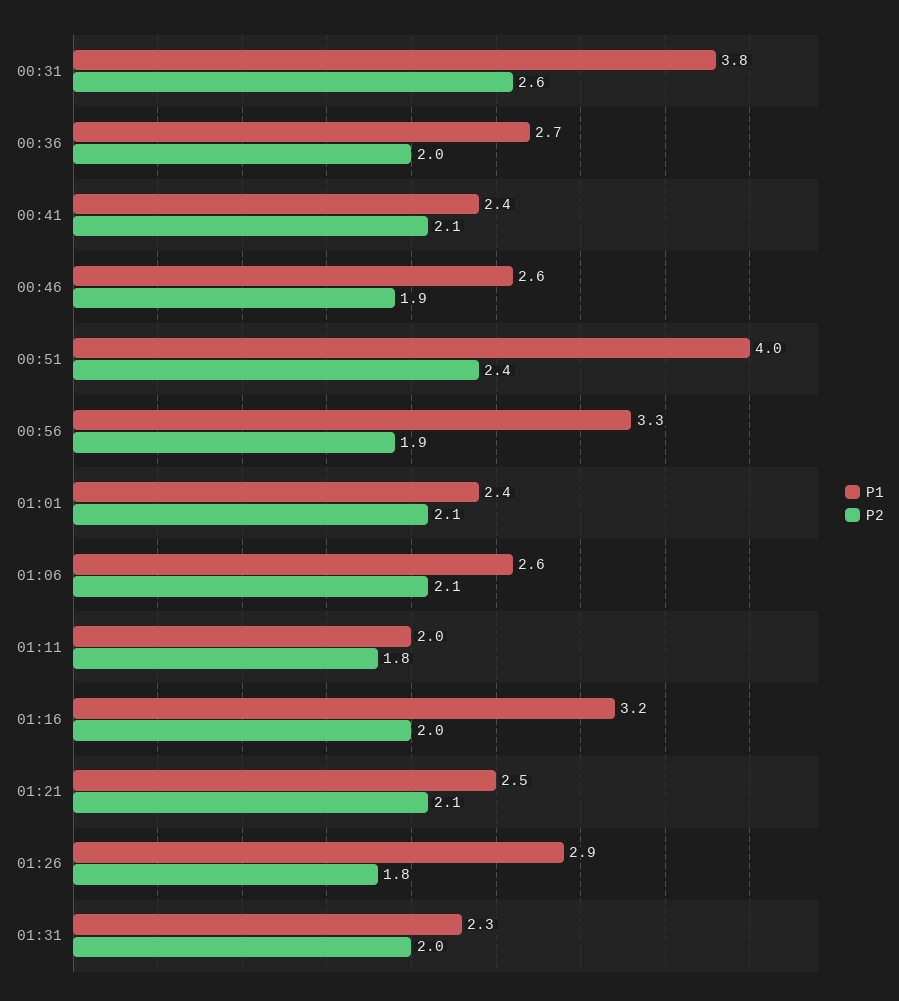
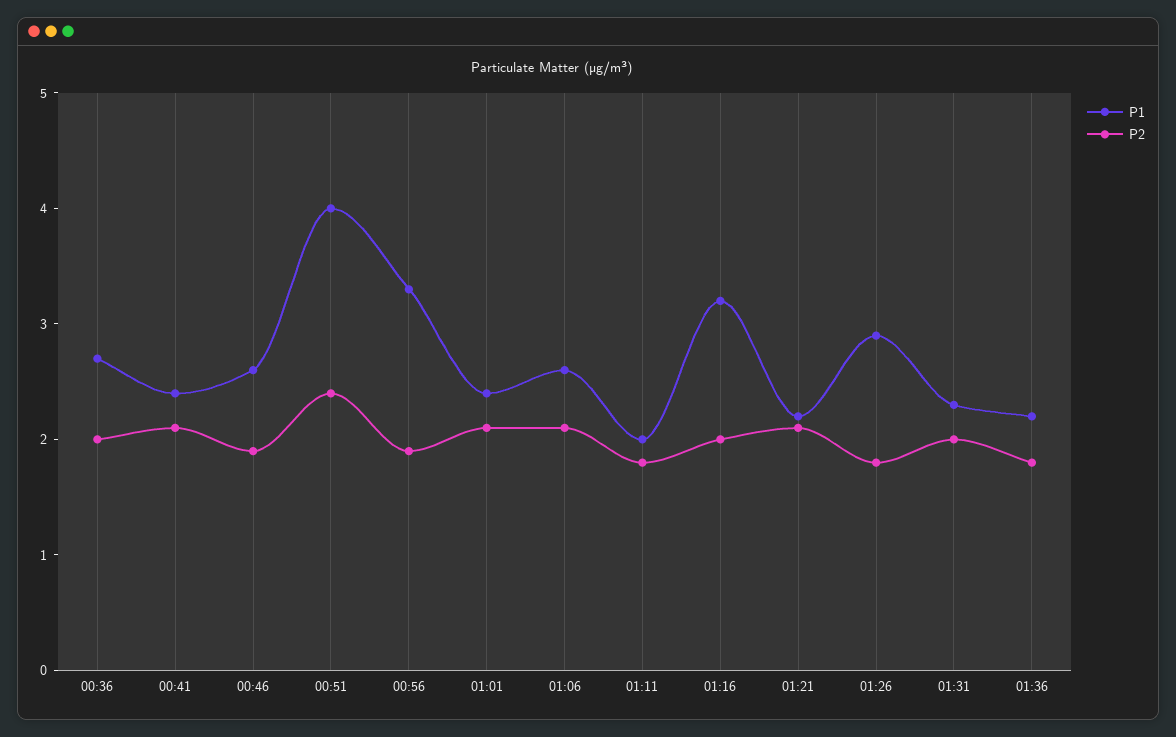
P1, 00:31: 3.8 -> none
P2, 00:31: 2.6 -> none
P1, 01:21: 2.5 -> 2.2
P1, 01:36: none -> 2.2
P2, 01:36: none -> 1.8

